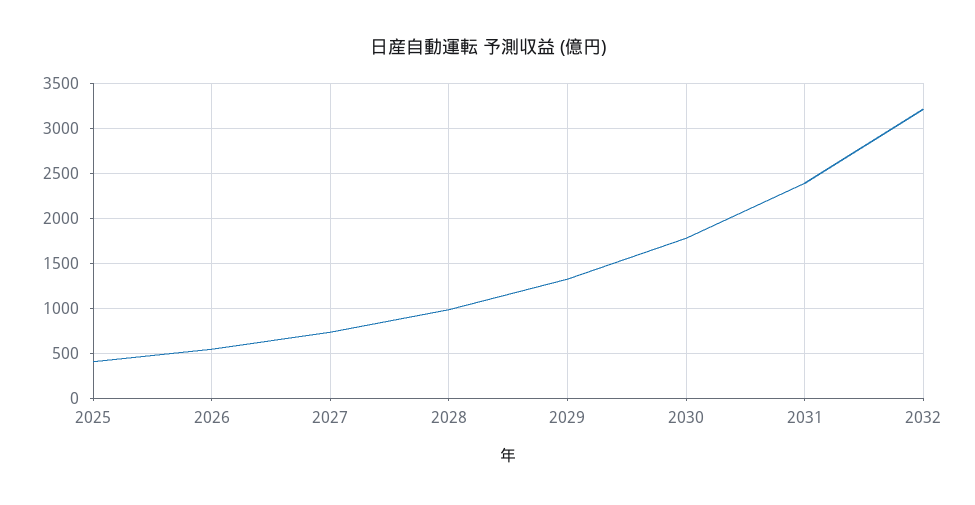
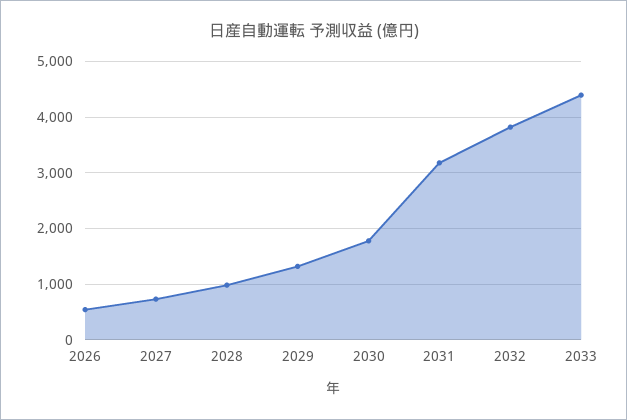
2025: 400 -> none
2031: 2400 -> 3200
2032: 3200 -> 3800
2033: none -> 4400

